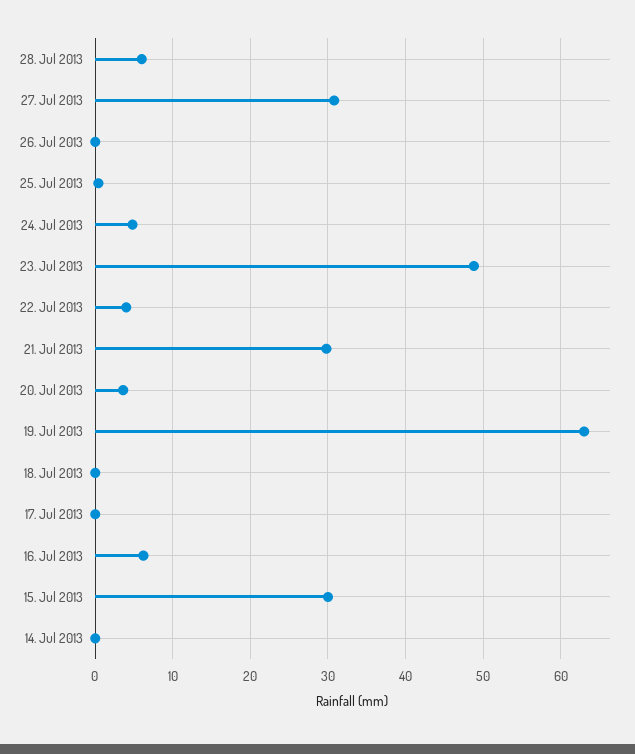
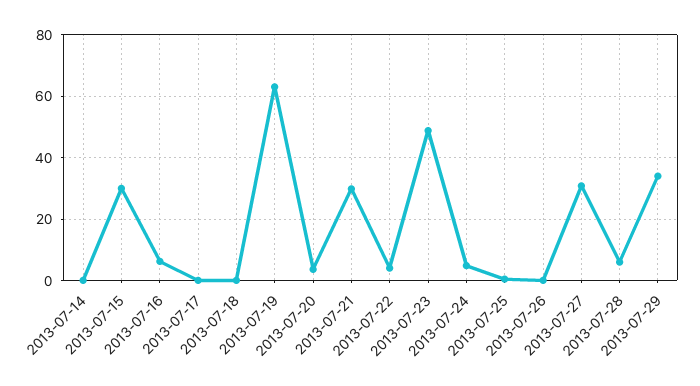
2013-07-29: none -> 34

